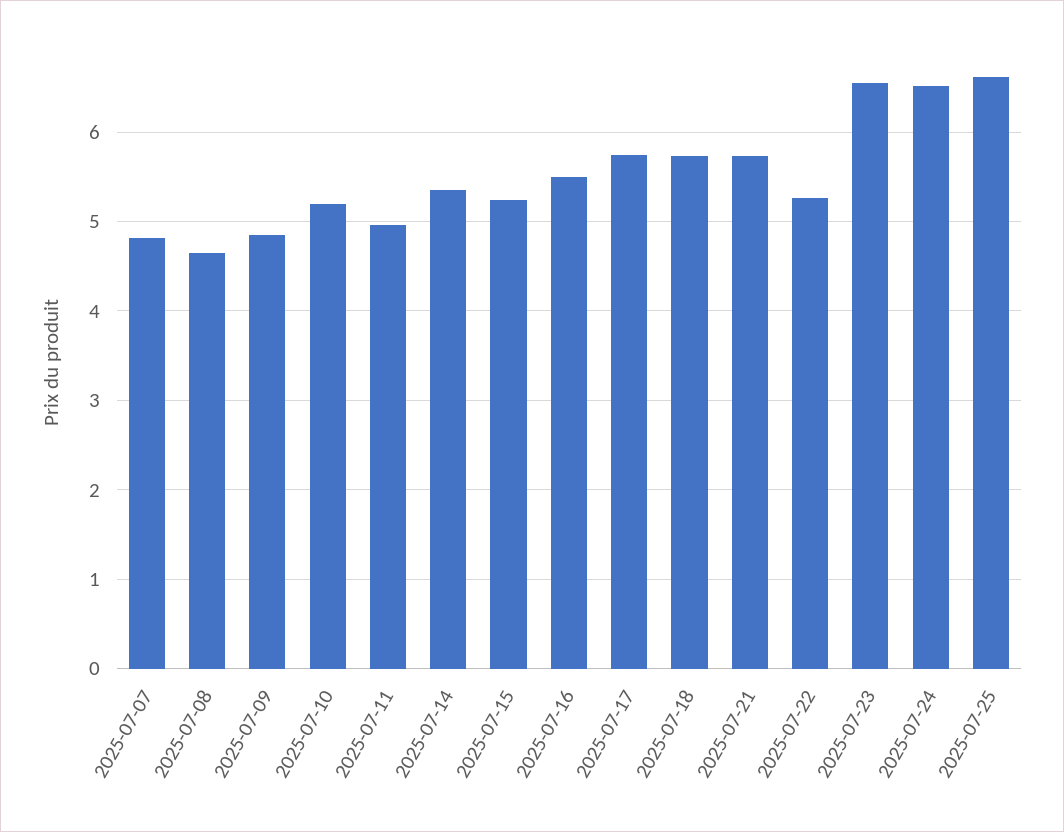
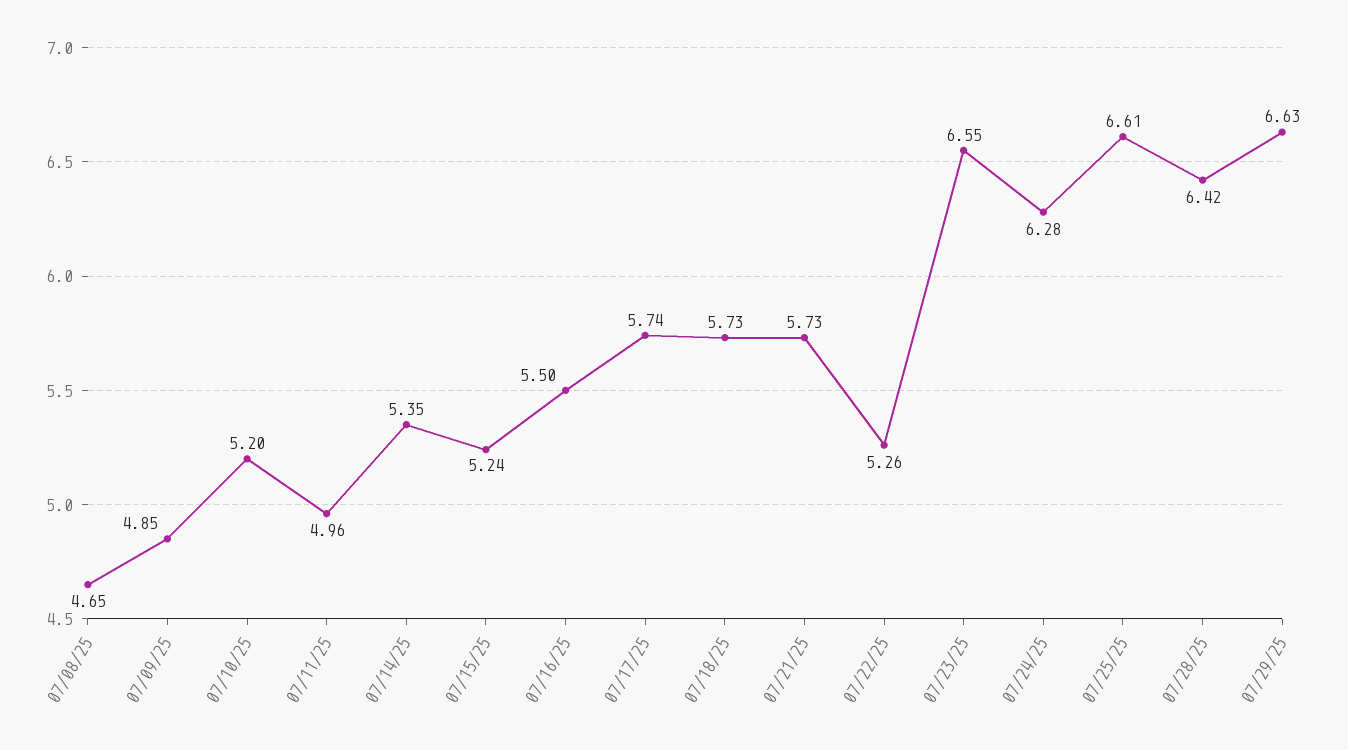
2025-07-07: 4.8 -> none
2025-07-24: 6.5 -> 6.28
07/28/25: none -> 6.42
07/29/25: none -> 6.63

